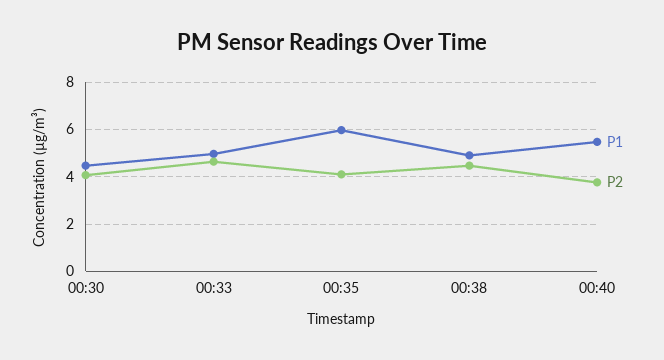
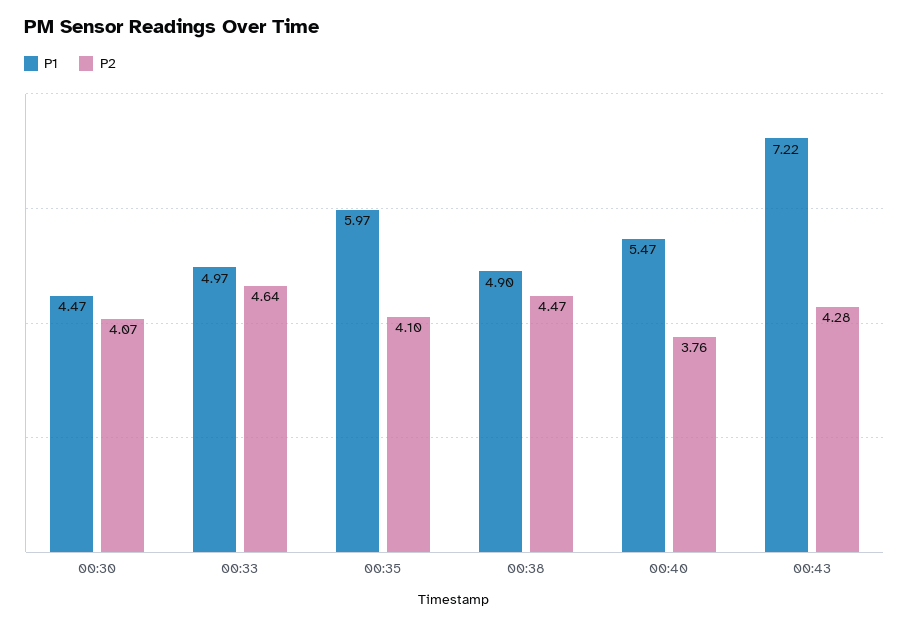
P1, 00:43: none -> 7.22
P2, 00:43: none -> 4.28

